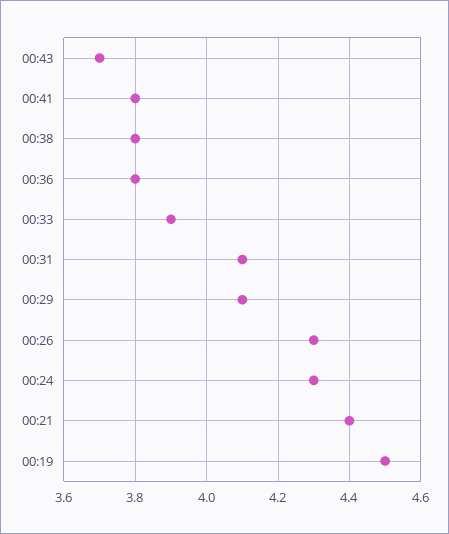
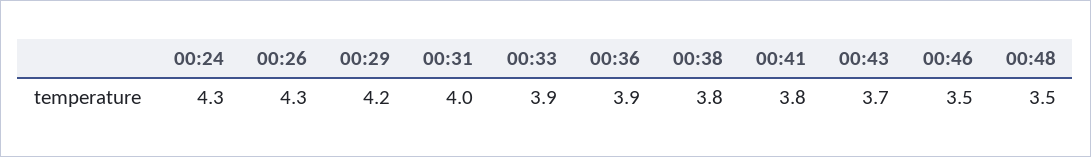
00:36: 3.8 -> 3.9
00:31: 4.1 -> 4
00:29: 4.1 -> 4.2
00:21: 4.4 -> none
00:19: 4.5 -> none
00:46: none -> 3.5
00:48: none -> 3.5

